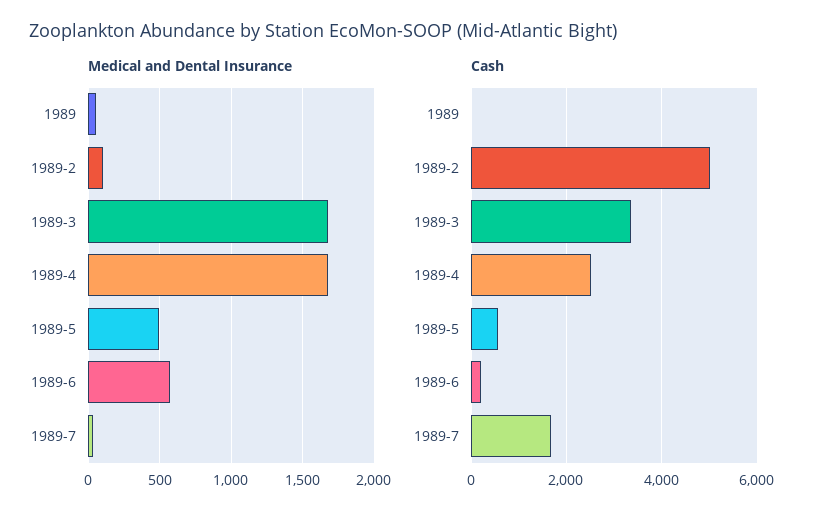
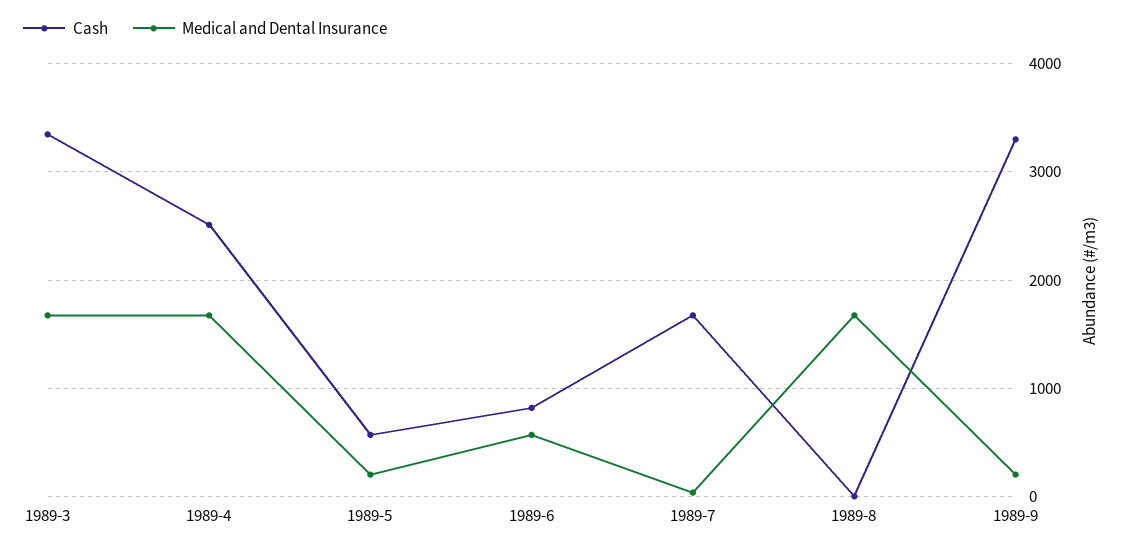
Medical and Dental Insurance, 1989: 50 -> none
Medical and Dental Insurance, 1989-2: 100 -> none
Medical and Dental Insurance, 1989-5: 500 -> 200
Cash, 1989: 0 -> none
Cash, 1989-2: 5000 -> none
Cash, 1989-6: 200 -> 800
Cash, 1989-8: none -> 0
Medical and Dental Insurance, 1989-8: none -> 1700
Cash, 1989-9: none -> 3300
Medical and Dental Insurance, 1989-9: none -> 200

